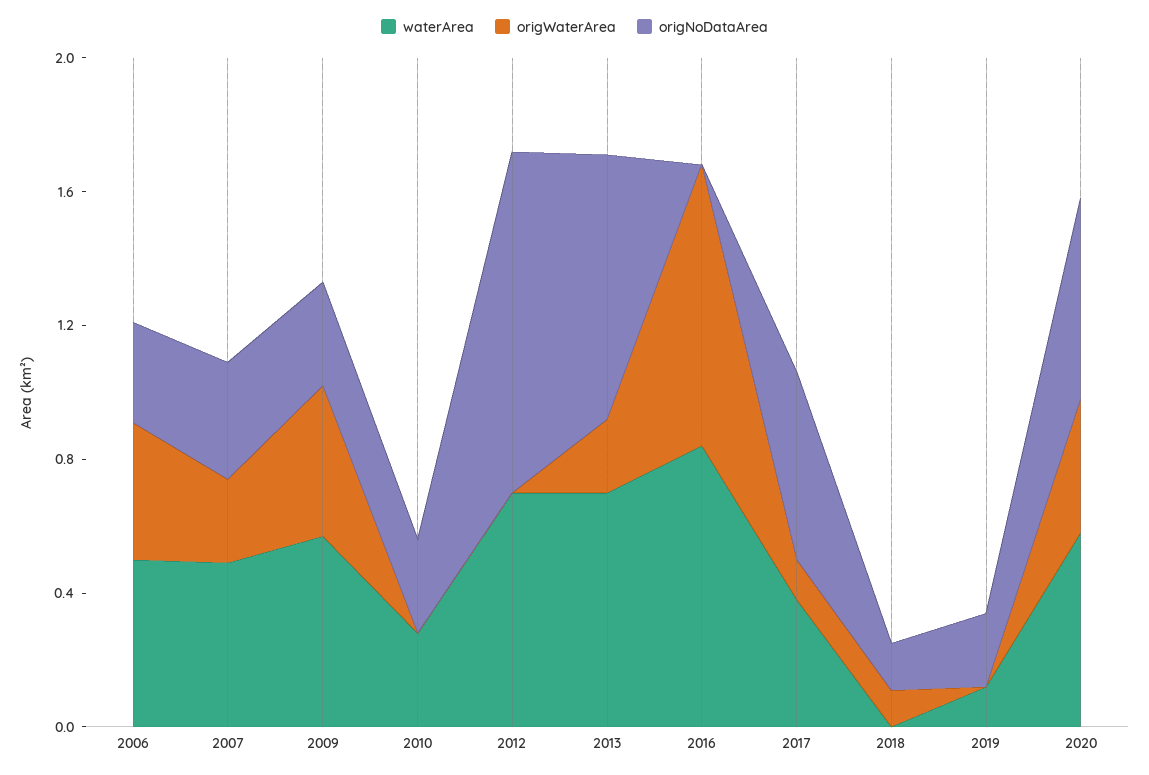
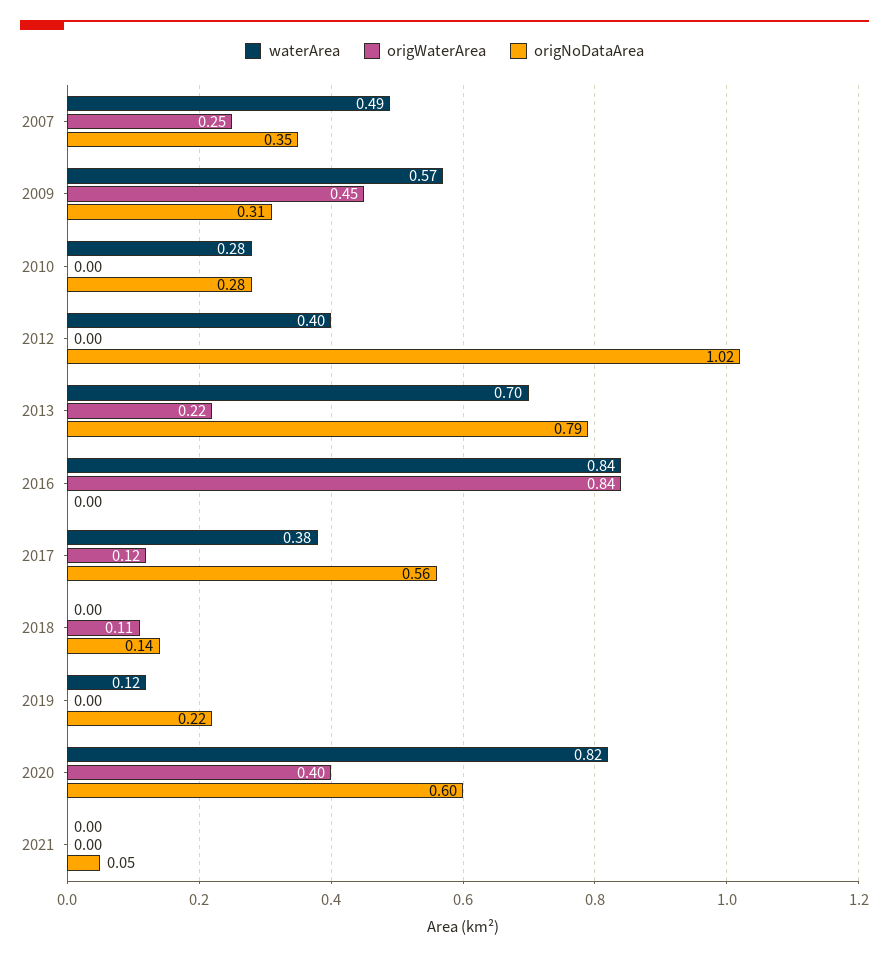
waterArea, 2006: 0.5 -> none
origWaterArea, 2006: 0.4 -> none
origNoDataArea, 2006: 0.3 -> none
waterArea, 2012: 0.7 -> 0.4
waterArea, 2020: 0.6 -> 0.82
waterArea, 2021: none -> 0
origWaterArea, 2021: none -> 0
origNoDataArea, 2021: none -> 0.05

